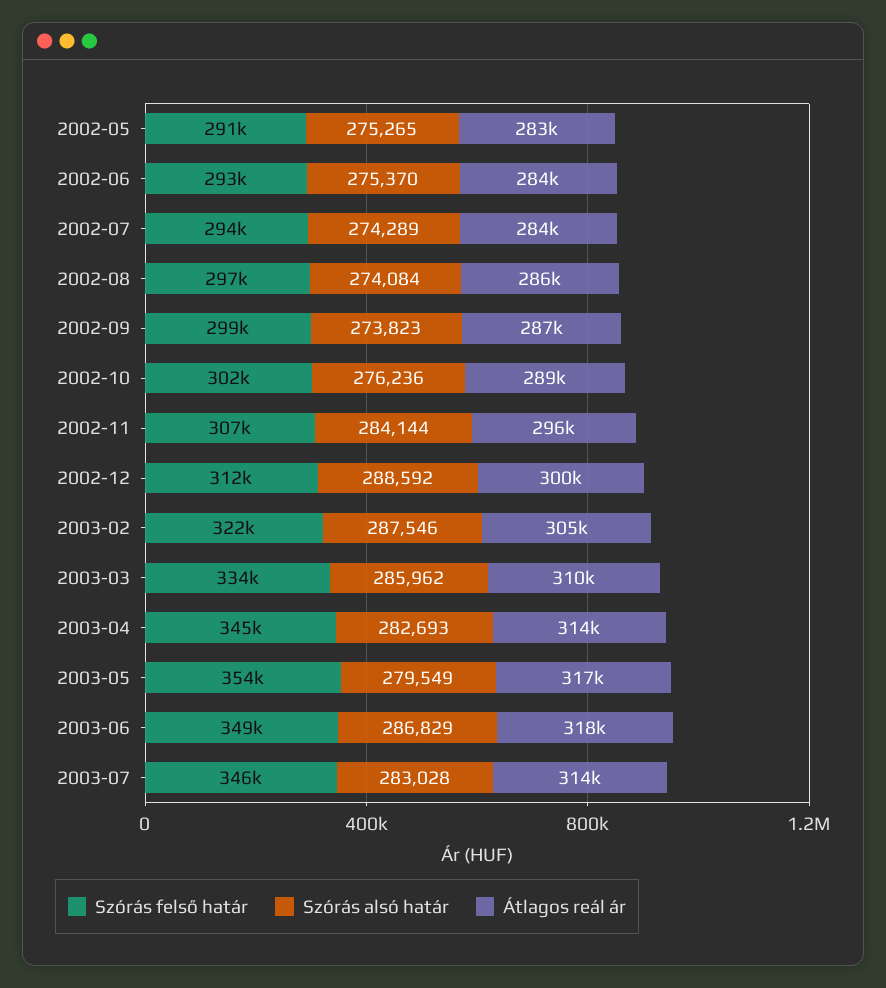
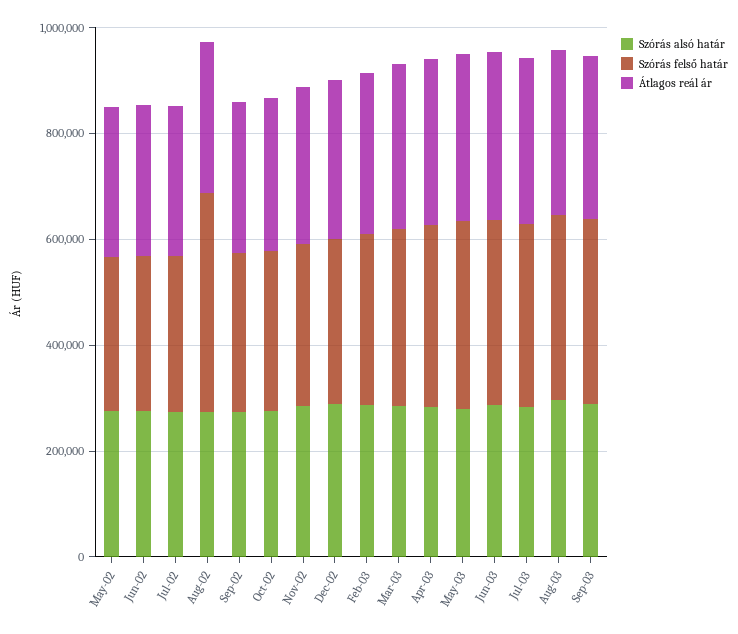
Szórás felső határ, 2002-08: 297000 -> 400000
Szórás alsó határ, Aug-03: none -> 300000
Szórás felső határ, Aug-03: none -> 350000
Átlagos reál ár, Aug-03: none -> 300000
Szórás alsó határ, Sep-03: none -> 300000
Szórás felső határ, Sep-03: none -> 350000
Átlagos reál ár, Sep-03: none -> 300000

